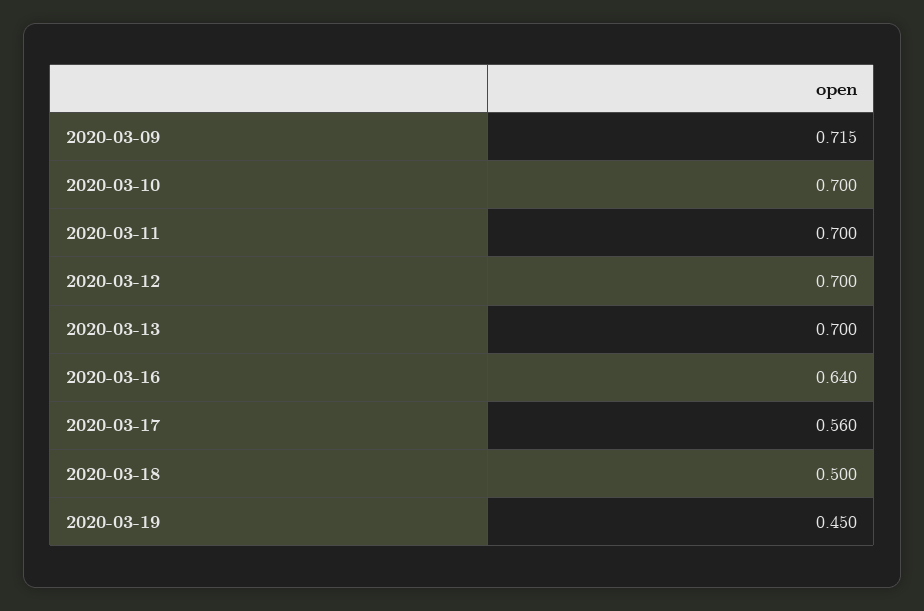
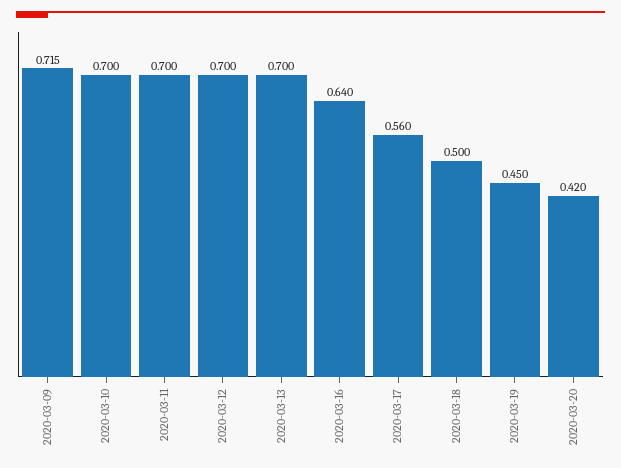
2020-03-20: none -> 0.42

